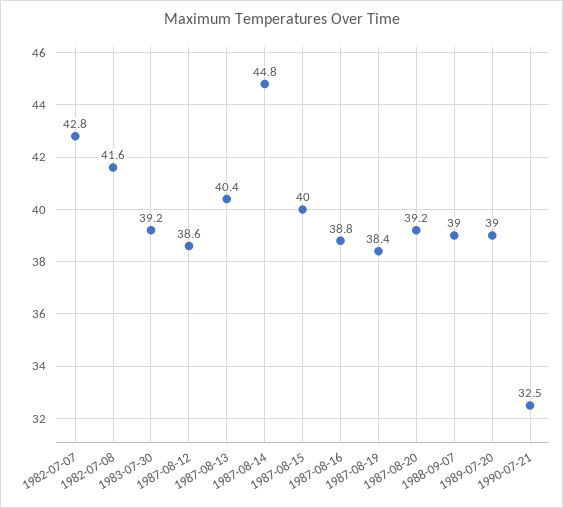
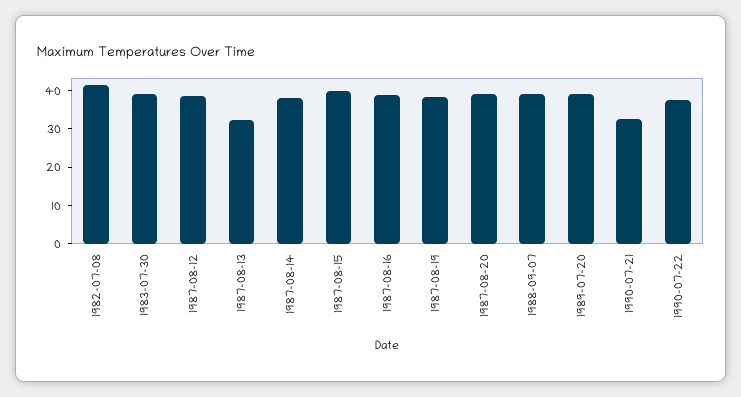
1982-07-07: 42.8 -> none
1987-08-13: 40.4 -> 32.5
1987-08-14: 44.8 -> 37.5
1990-07-22: none -> 37.5

